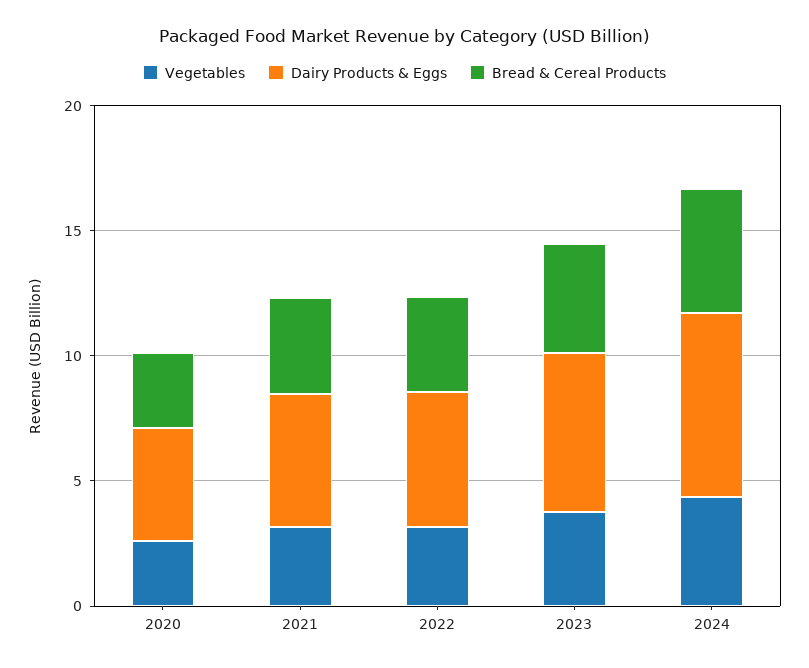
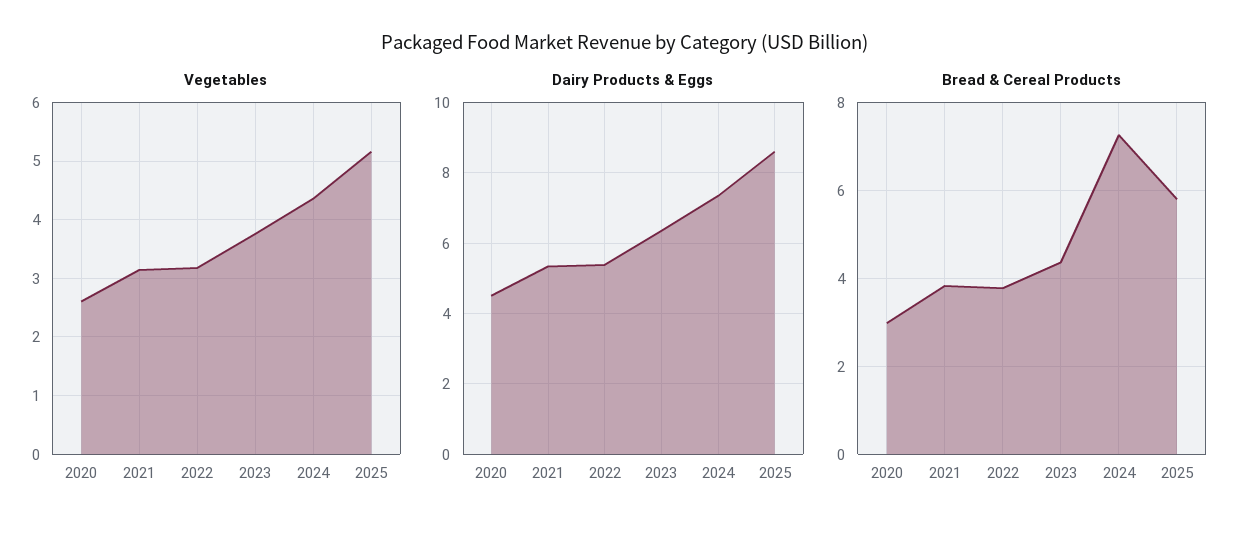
Bread & Cereal Products, 2024: 5 -> 7.2
Vegetables, 2025: none -> 5.2
Dairy Products & Eggs, 2025: none -> 8.6
Bread & Cereal Products, 2025: none -> 5.8

